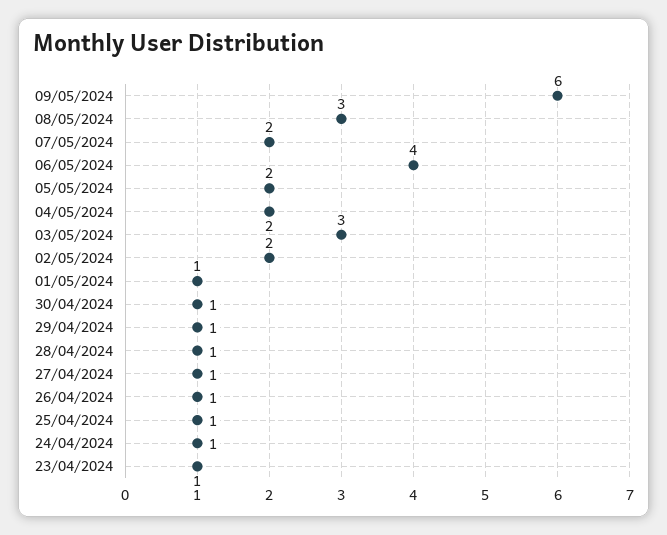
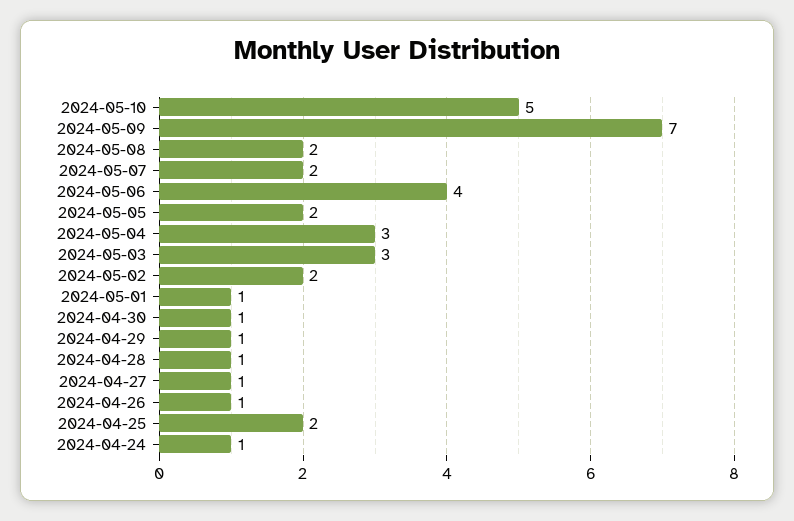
09/05/2024: 6 -> 7
08/05/2024: 3 -> 2
04/05/2024: 2 -> 3
25/04/2024: 1 -> 2
23/04/2024: 1 -> none
2024-05-10: none -> 5

